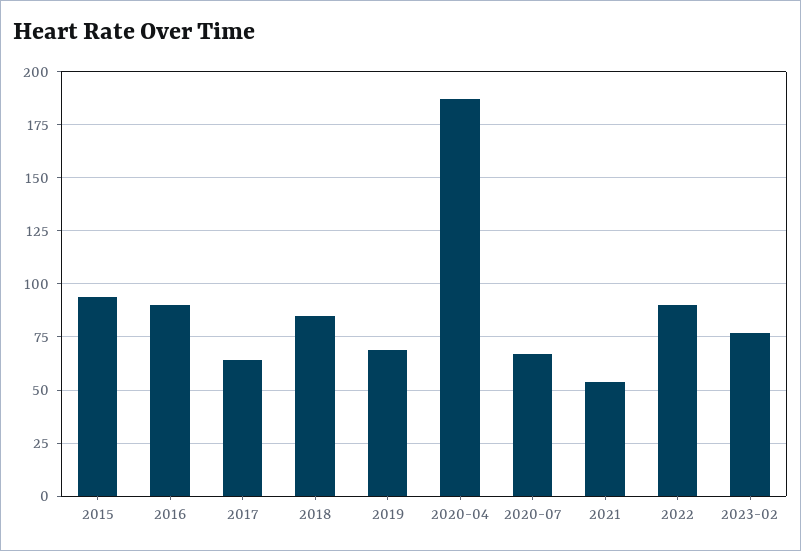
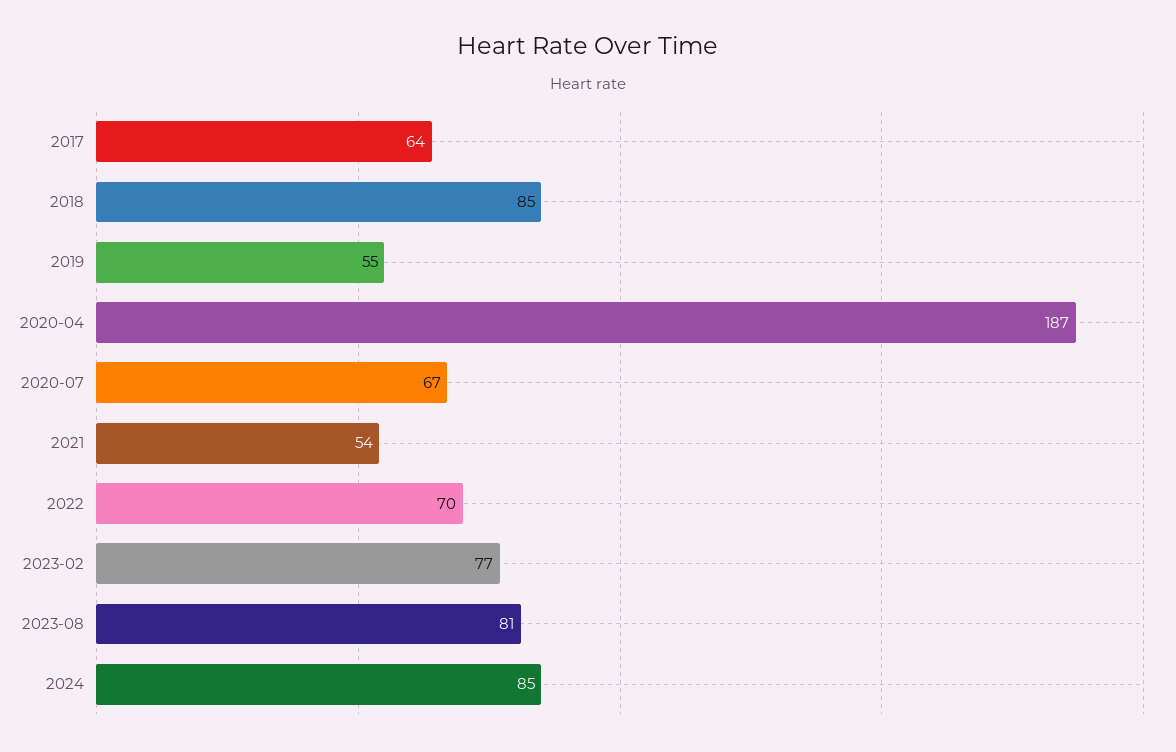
2015: 95 -> none
2016: 90 -> none
2019: 70 -> 55
2022: 90 -> 70
2023-08: none -> 81
2024: none -> 85

